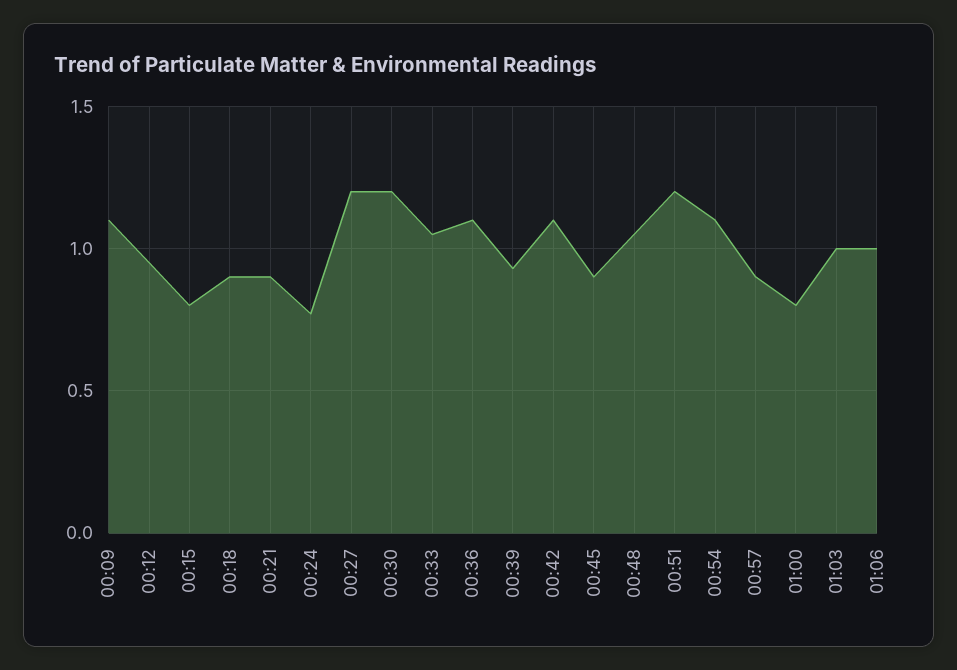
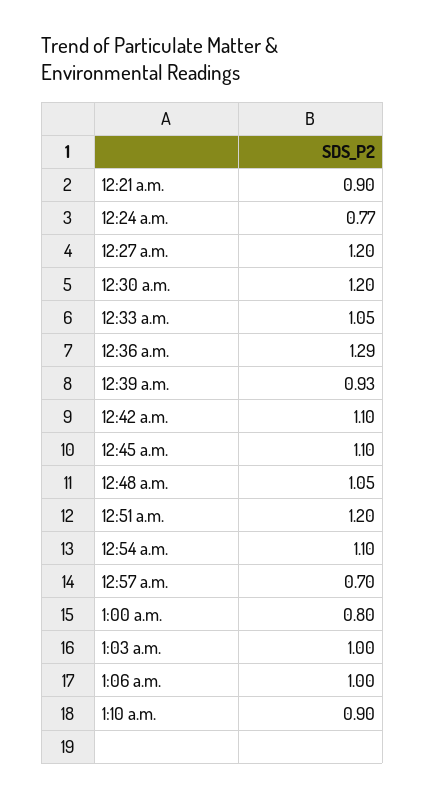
00:09: 1.1 -> none
00:12: 0.95 -> none
00:15: 0.8 -> none
00:18: 0.9 -> none
00:36: 1.1 -> 1.29
00:45: 0.9 -> 1.1
00:57: 0.9 -> 0.7
1:10 a.m.: none -> 0.9

